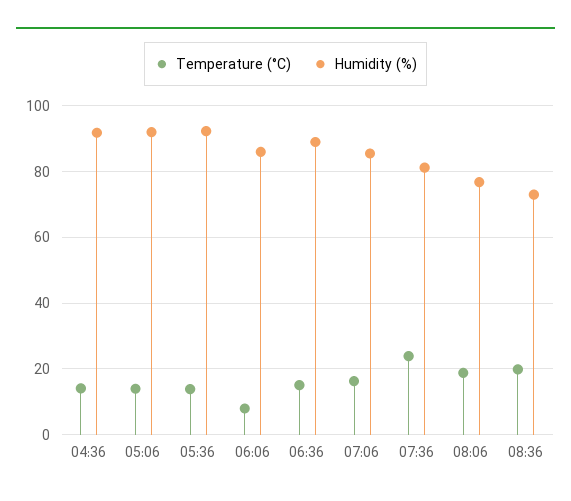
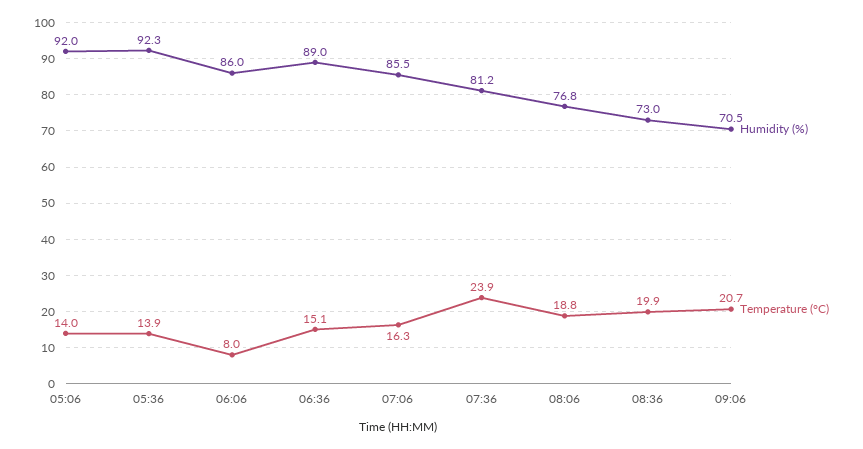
Temperature (°C), 04:36: 14 -> none
Humidity (%), 04:36: 92 -> none
Humidity (%), 09:06: none -> 70.5
Temperature (°C), 09:06: none -> 20.7

